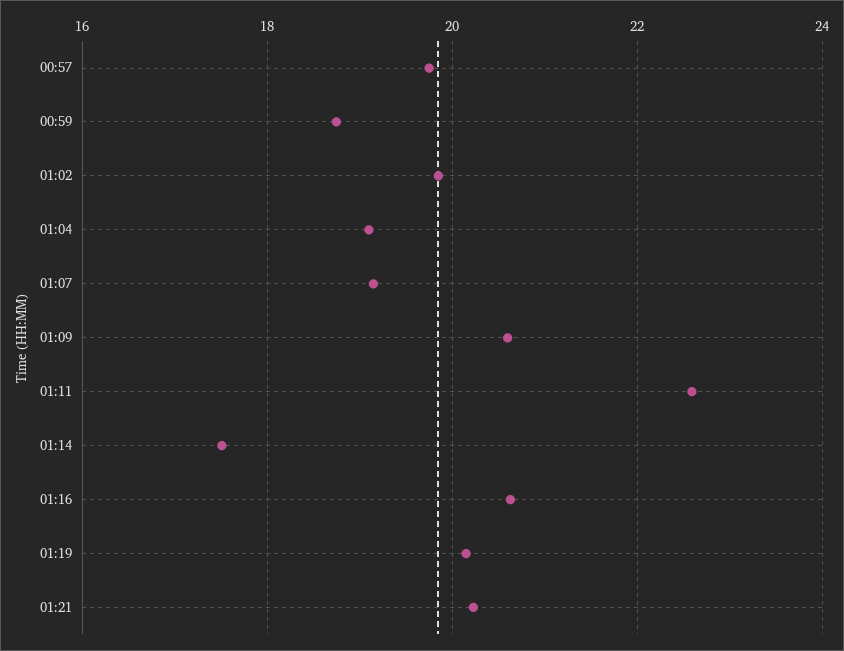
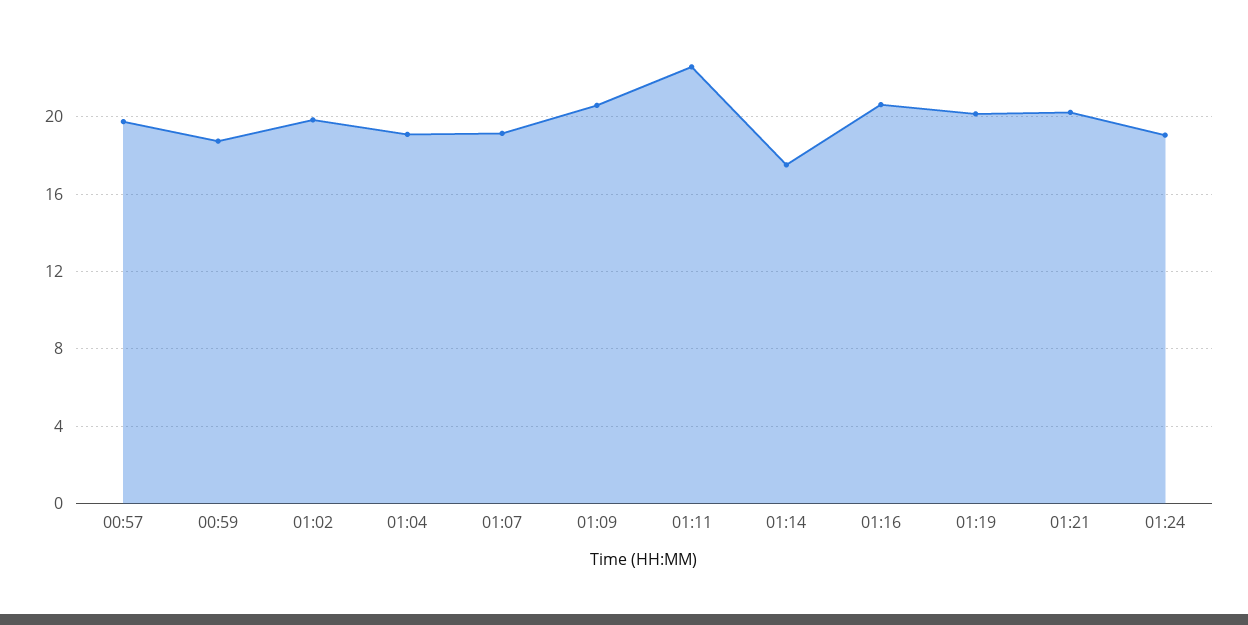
01:24: none -> 19

